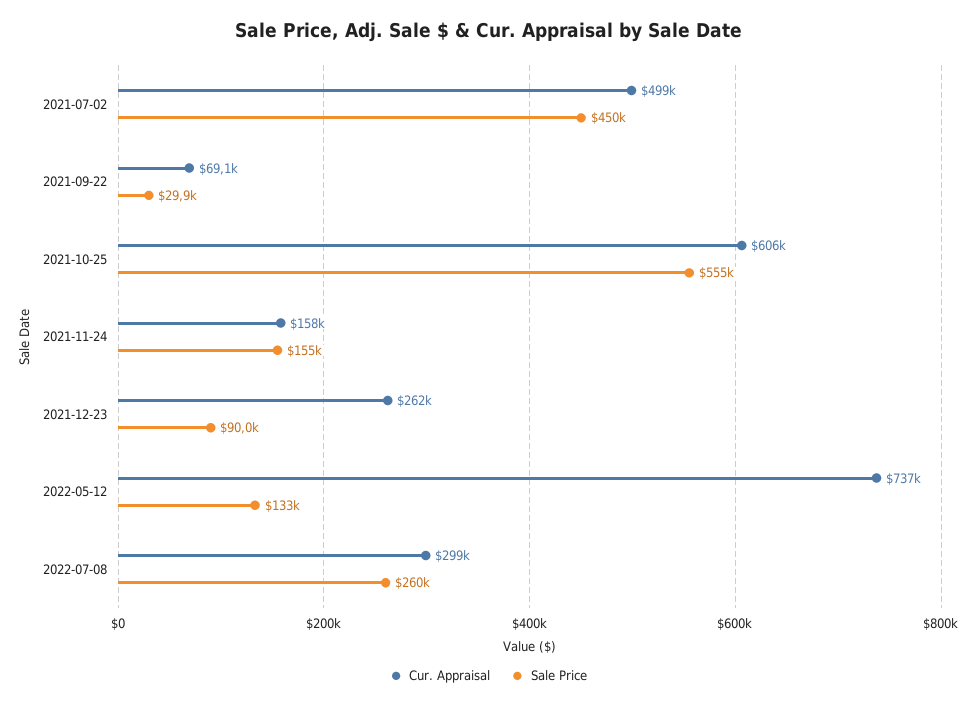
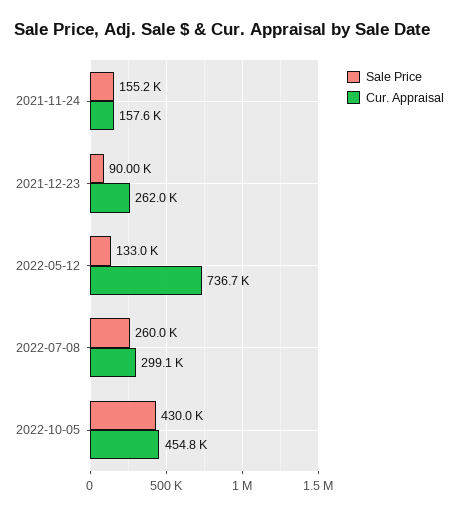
Cur. Appraisal, 2021-07-02: 499000 -> none
Sale Price, 2021-07-02: 450000 -> none
Cur. Appraisal, 2021-09-22: 69100 -> none
Sale Price, 2021-09-22: 29900 -> none
Cur. Appraisal, 2021-10-25: 606000 -> none
Sale Price, 2021-10-25: 555000 -> none
Sale Price, 2022-10-05: none -> 430000
Cur. Appraisal, 2022-10-05: none -> 454800

